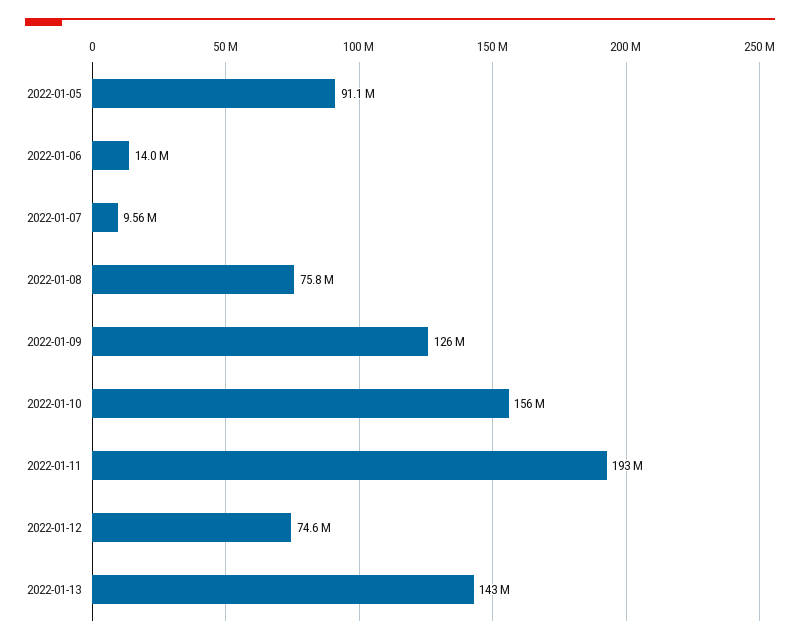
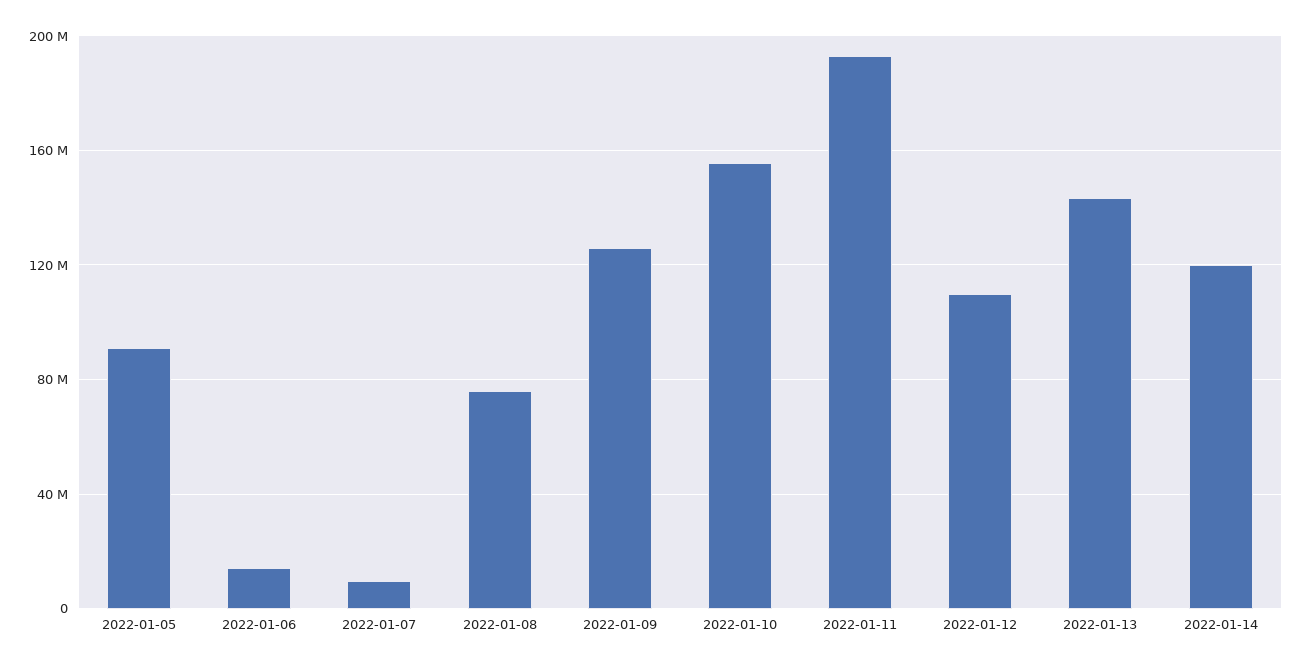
2022-01-12: 74600000 -> 110000000
2022-01-14: none -> 120000000

